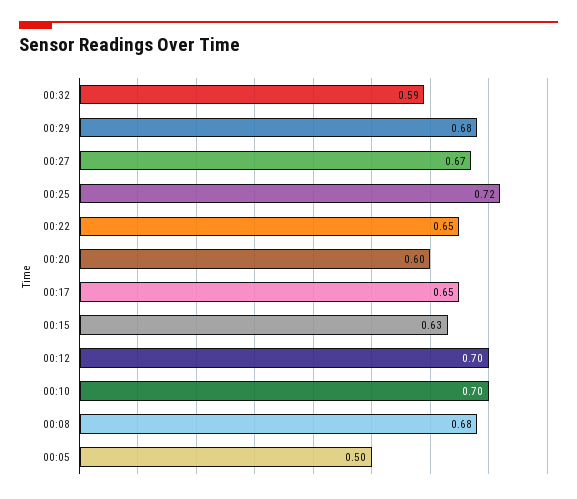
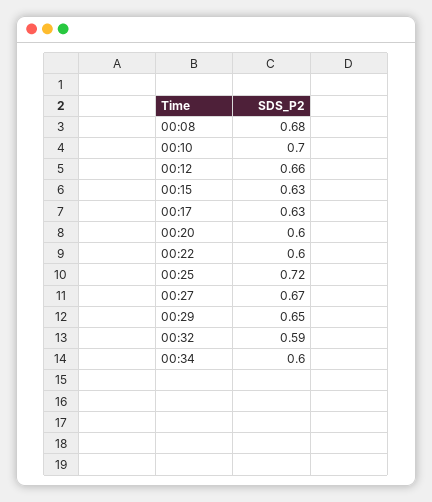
00:29: 0.68 -> 0.65
00:22: 0.65 -> 0.6
00:17: 0.65 -> 0.63
00:12: 0.7 -> 0.66
00:05: 0.5 -> none
00:34: none -> 0.6

